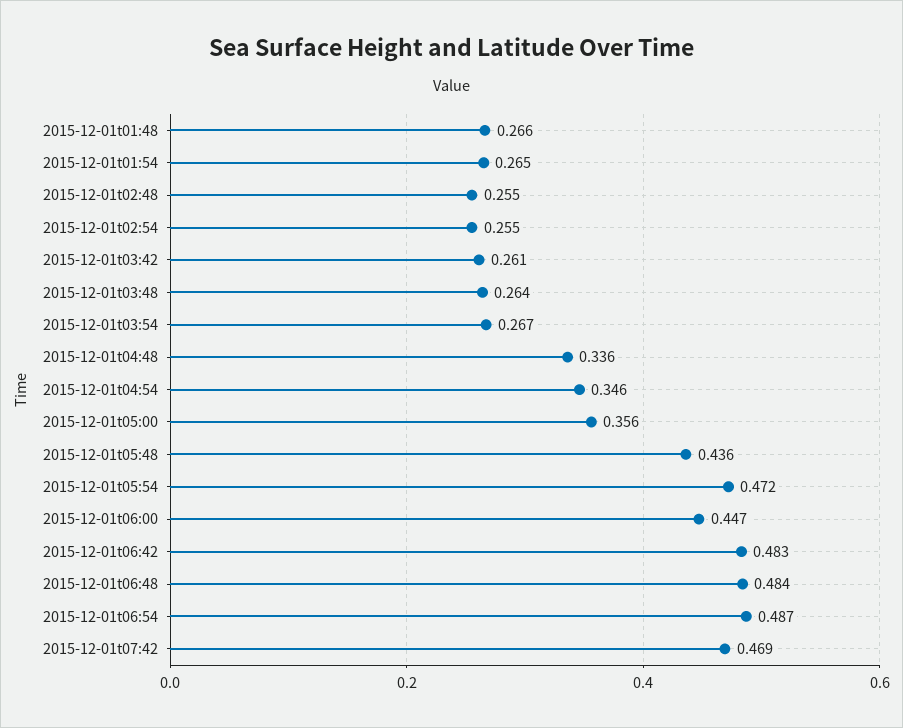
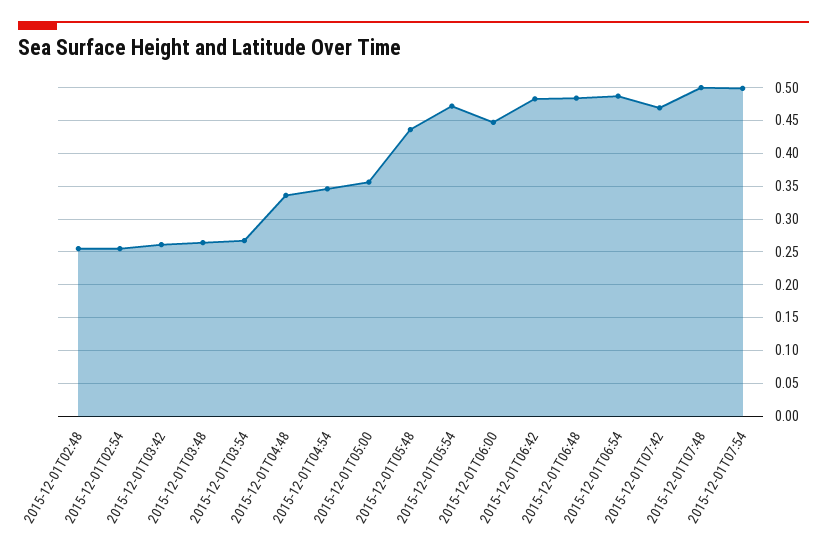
2015-12-01t01:48: 0.266 -> none
2015-12-01t01:54: 0.265 -> none
2015-12-01T07:48: none -> 0.5
2015-12-01T07:54: none -> 0.5

